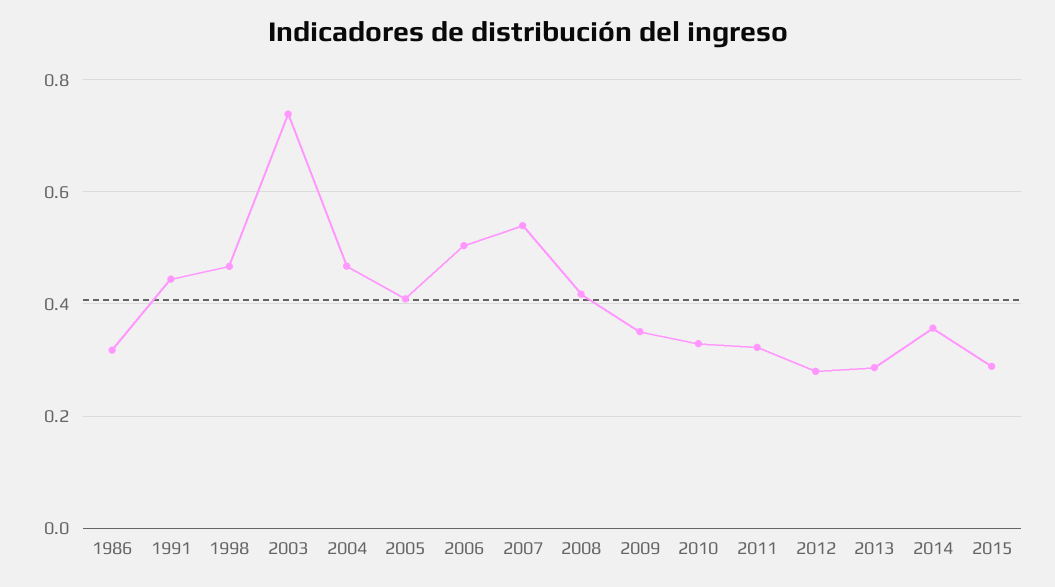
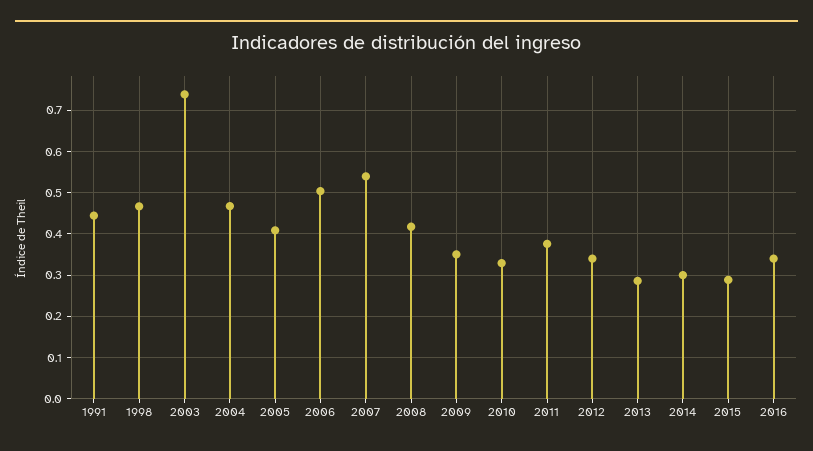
1986: 0.32 -> none
2011: 0.32 -> 0.38
2012: 0.28 -> 0.34
2014: 0.36 -> 0.3
2016: none -> 0.34

